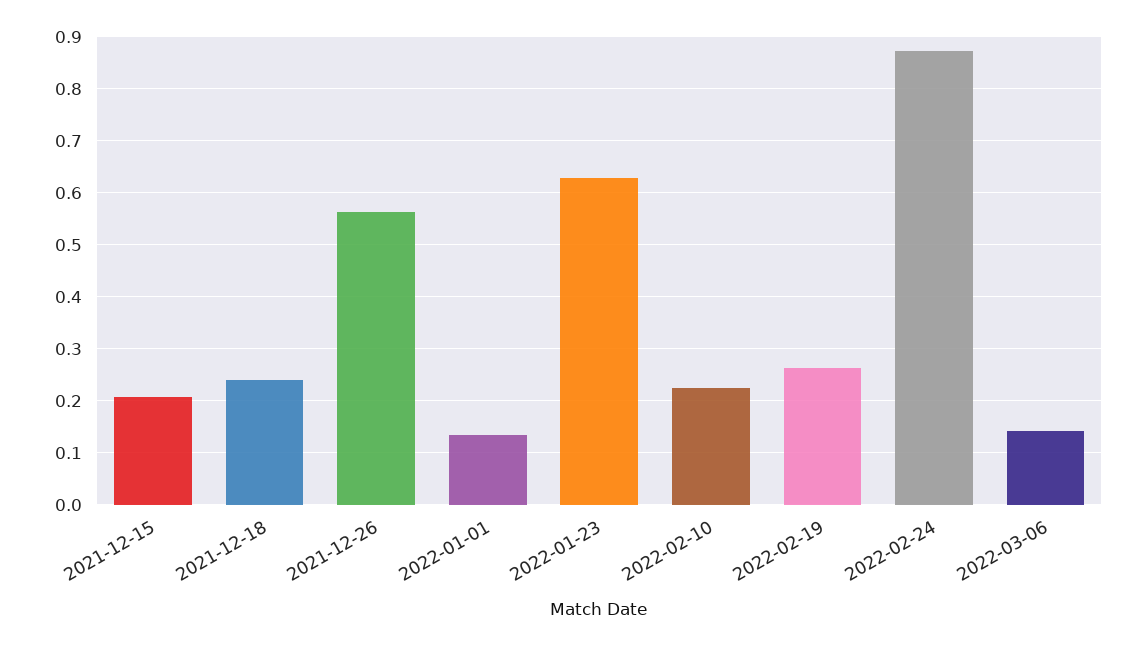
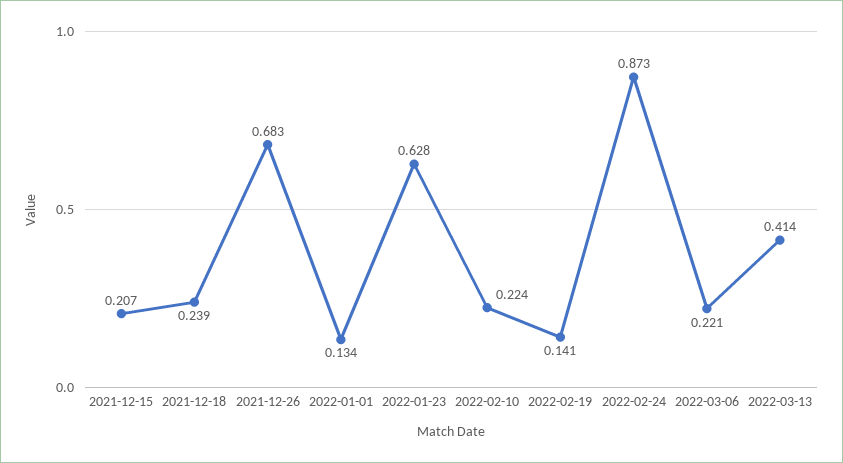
2021-12-26: 0.56 -> 0.683
2022-02-19: 0.26 -> 0.141
2022-03-06: 0.14 -> 0.221
2022-03-13: none -> 0.414

